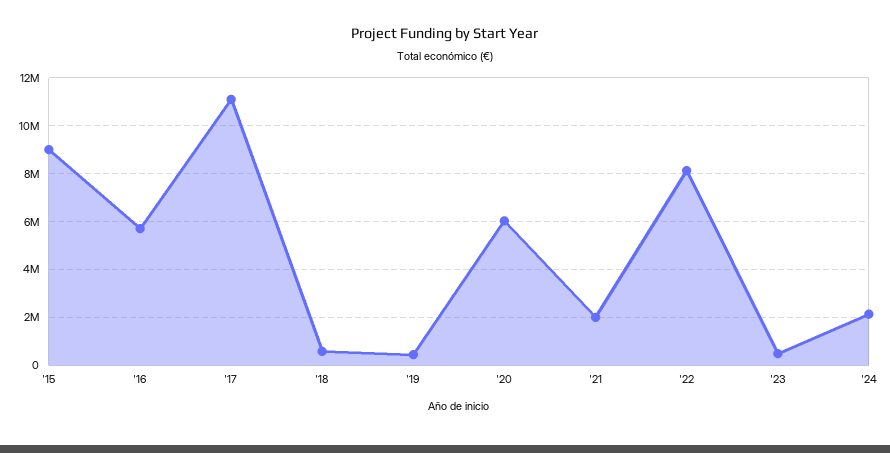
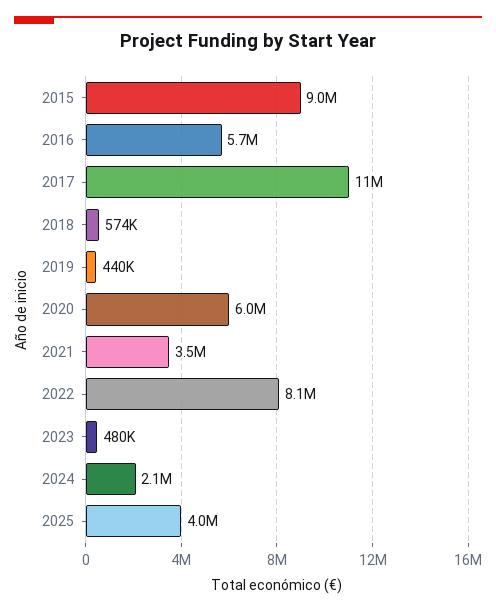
'21: 2000000 -> 3500000
2025: none -> 4000000

